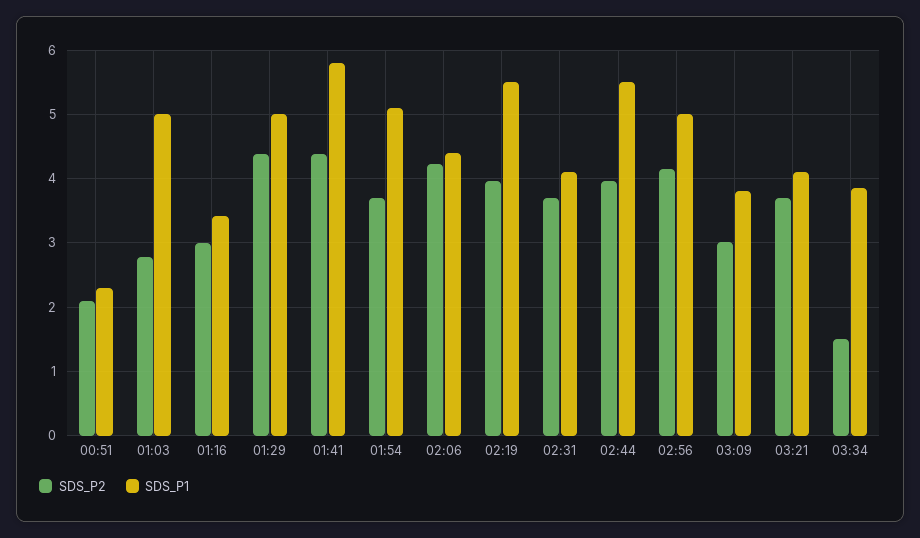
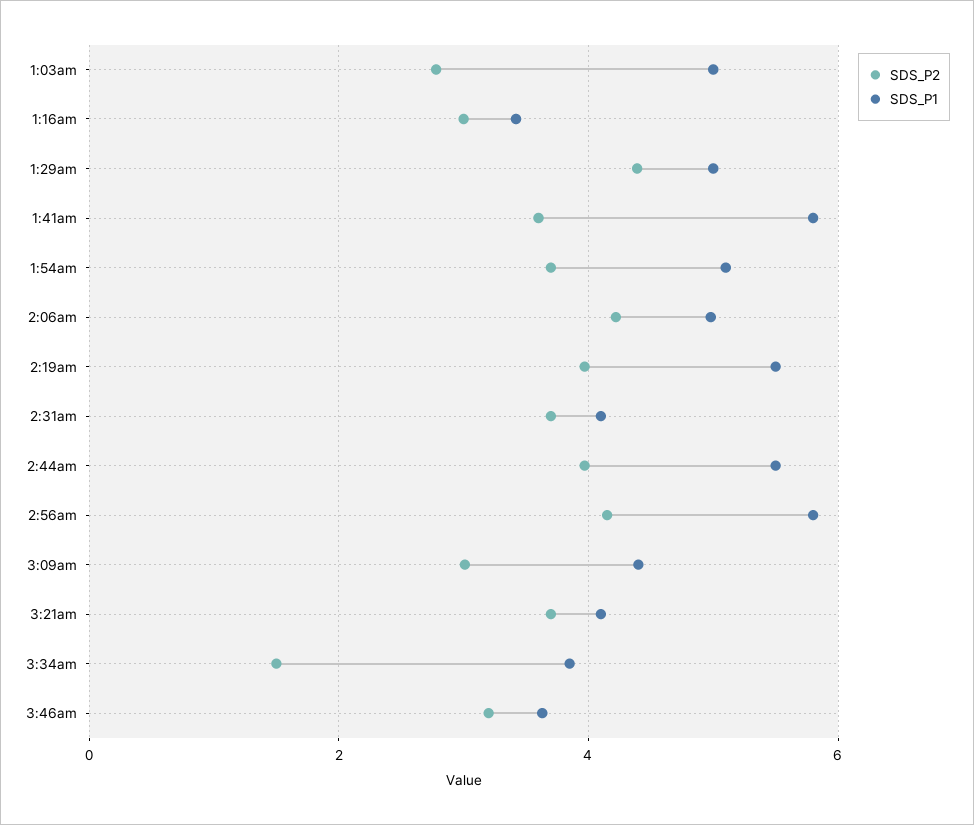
SDS_P2, 00:51: 2.1 -> none
SDS_P1, 00:51: 2.3 -> none
SDS_P2, 01:41: 4.4 -> 3.6
SDS_P1, 02:06: 4.4 -> 5
SDS_P1, 02:56: 5 -> 5.8
SDS_P1, 03:09: 3.8 -> 4.4
SDS_P2, 3:46am: none -> 3.2
SDS_P1, 3:46am: none -> 3.6

